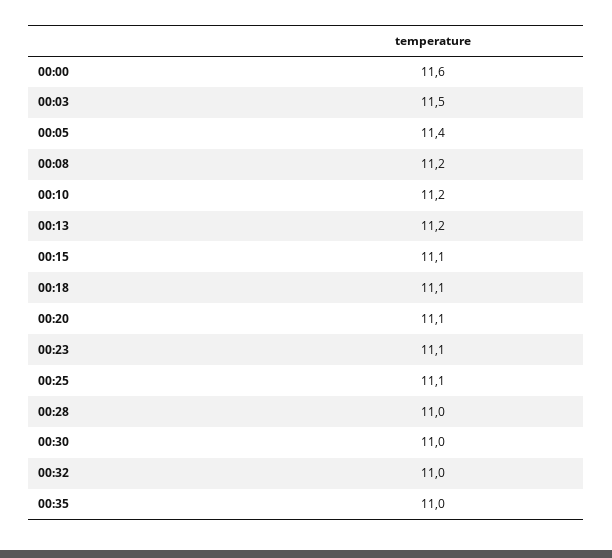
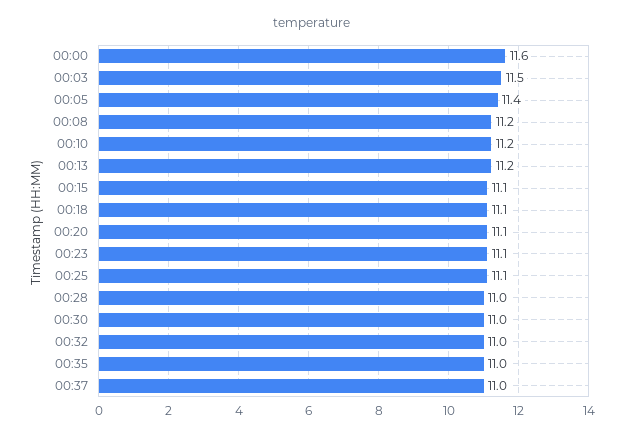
00:37: none -> 11

